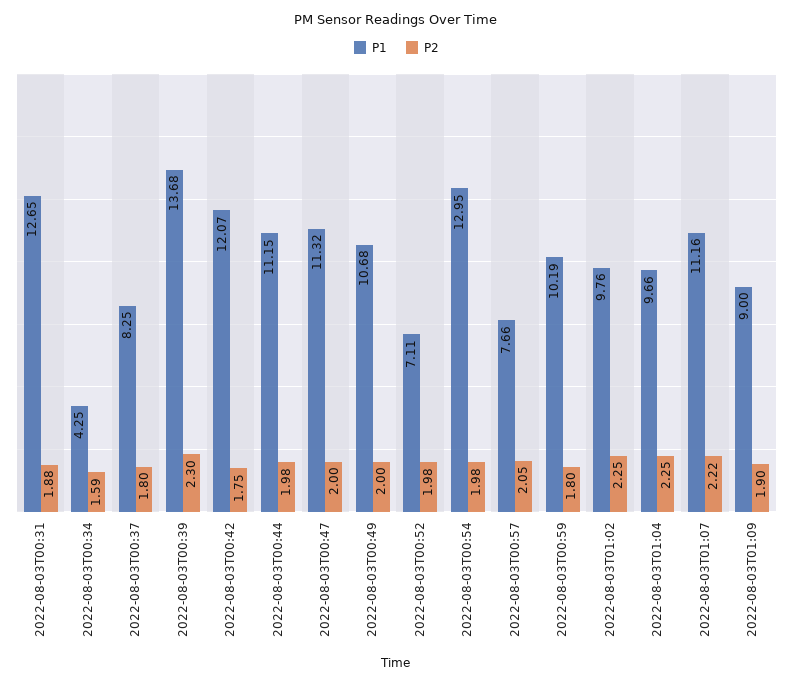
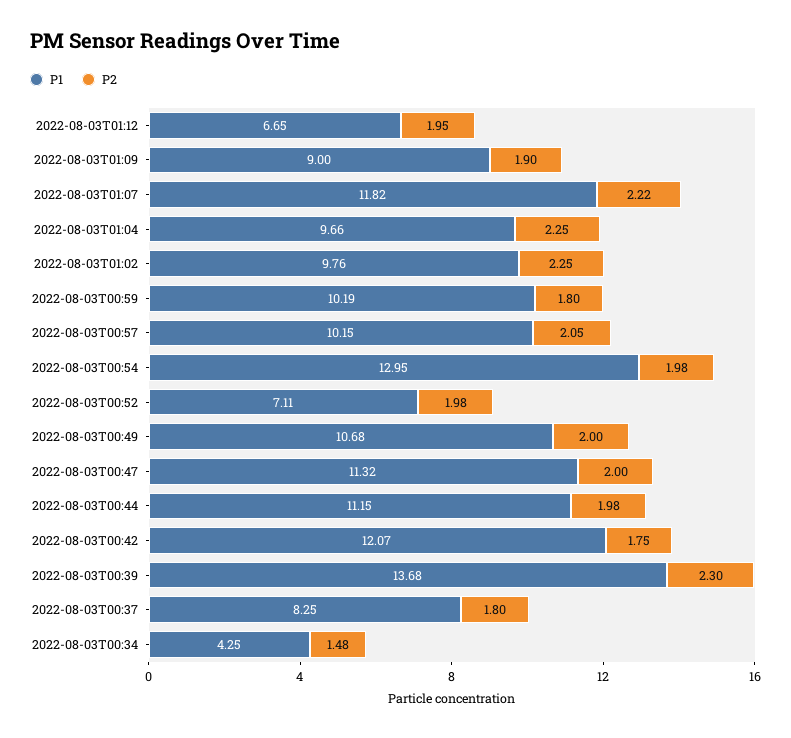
P1, 2022-08-03T00:31: 12.65 -> none
P2, 2022-08-03T00:31: 1.88 -> none
P2, 2022-08-03T00:34: 1.59 -> 1.48
P1, 2022-08-03T00:57: 7.66 -> 10.15
P1, 2022-08-03T01:07: 11.16 -> 11.82
P1, 2022-08-03T01:12: none -> 6.65
P2, 2022-08-03T01:12: none -> 1.95

